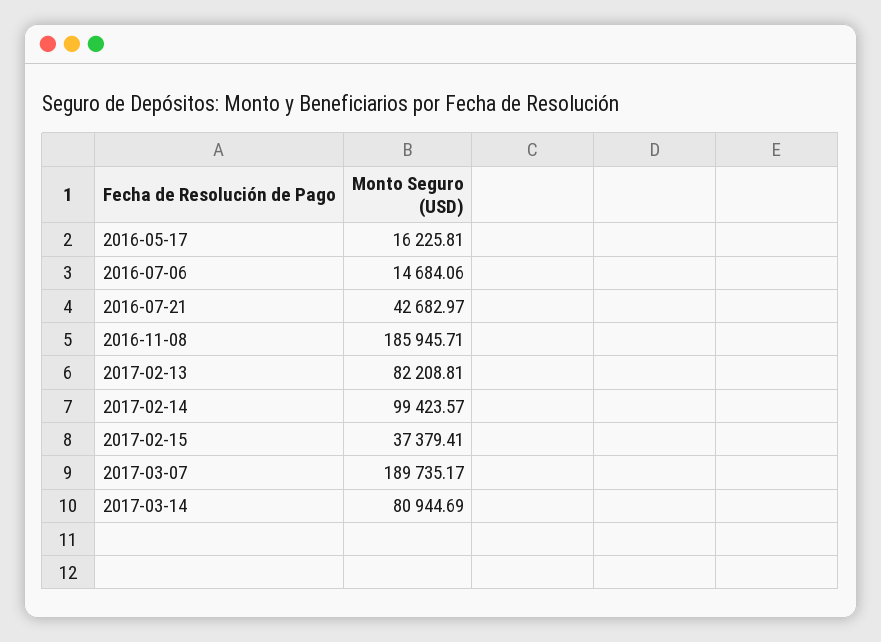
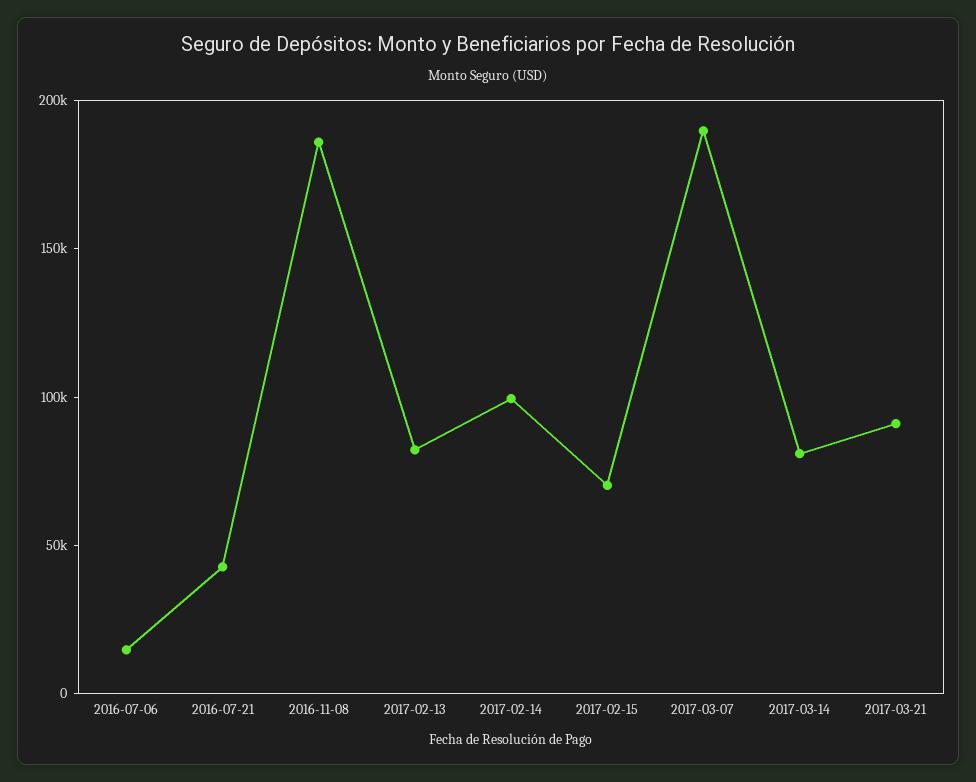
2016-05-17: 16225.81 -> none
2017-02-15: 37379.41 -> 70000
2017-03-21: none -> 90000

